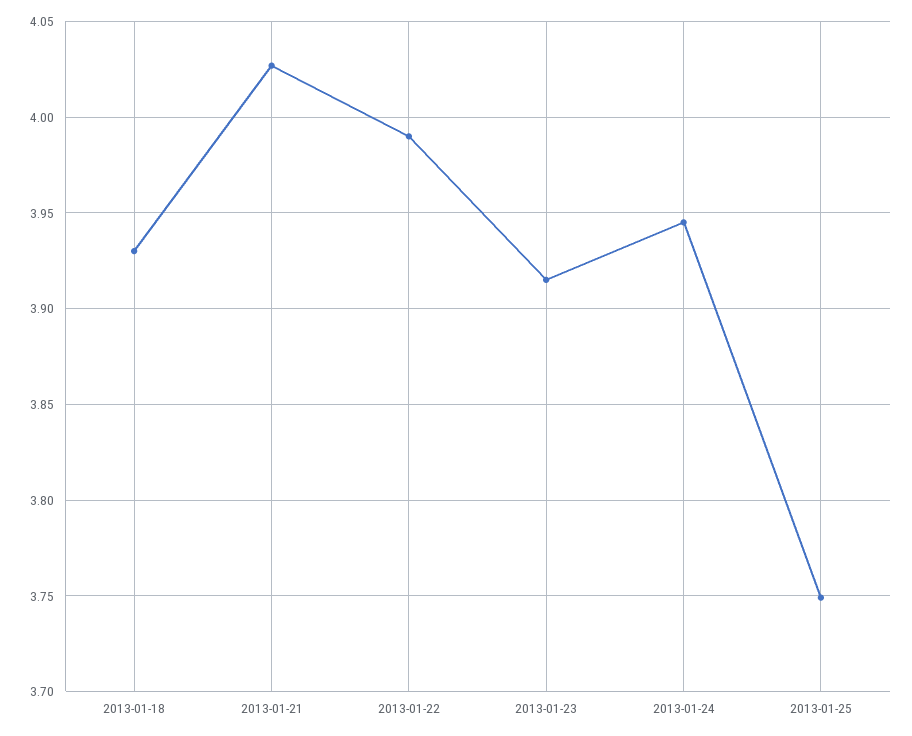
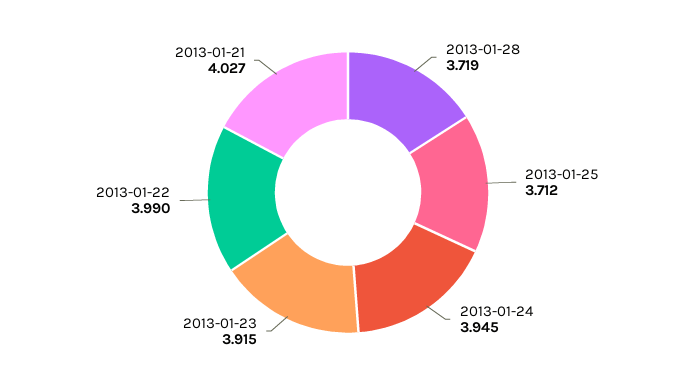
2013-01-18: 3.93 -> none
2013-01-25: 3.75 -> 3.712
2013-01-28: none -> 3.719

